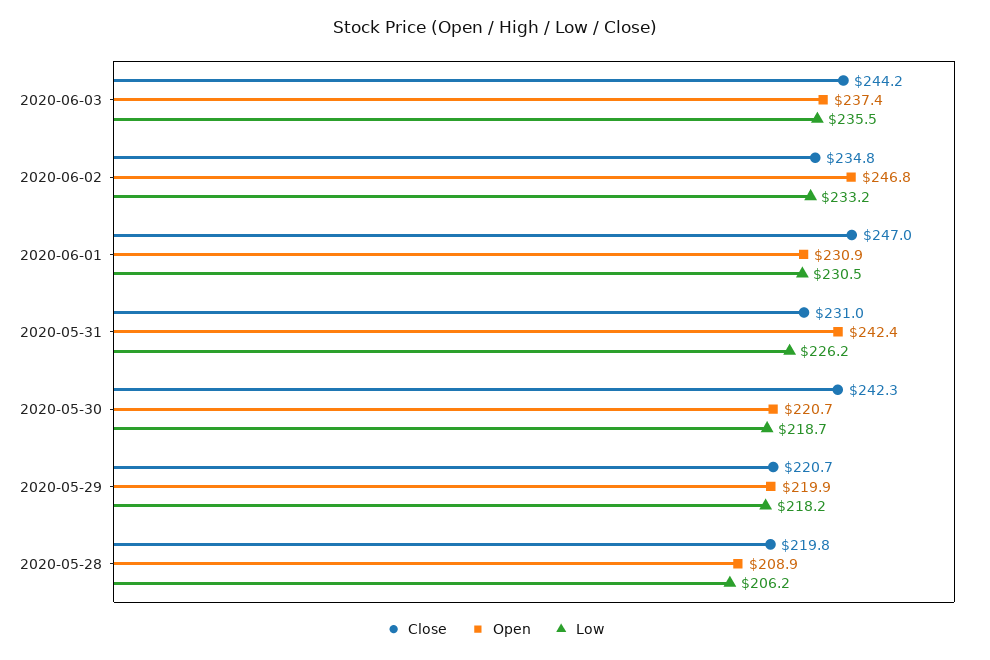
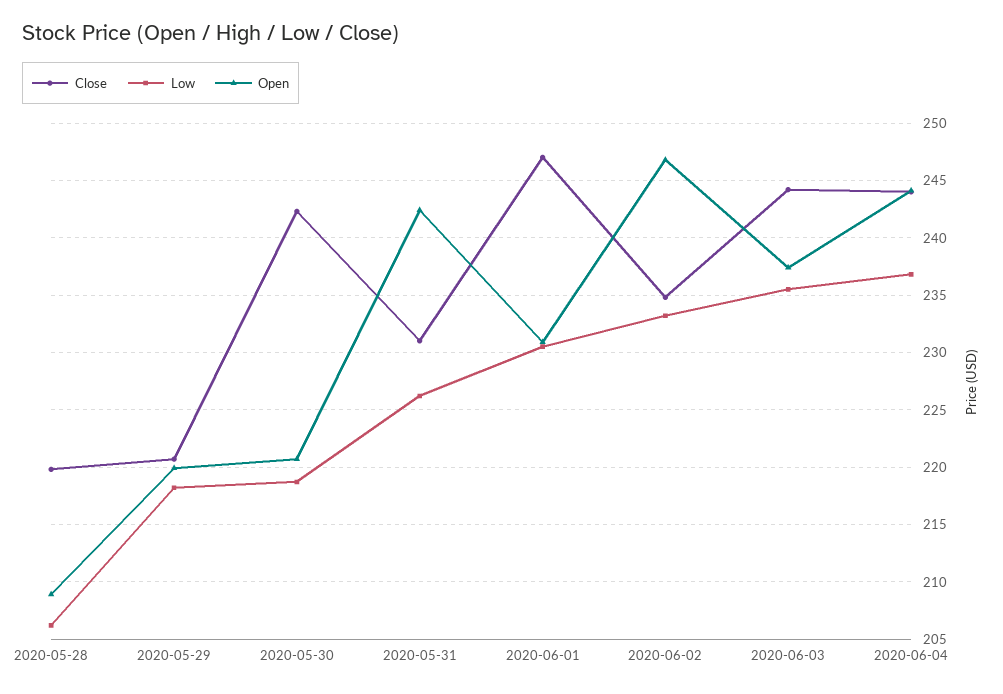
Close, 2020-06-04: none -> 244
Low, 2020-06-04: none -> 237
Open, 2020-06-04: none -> 244

